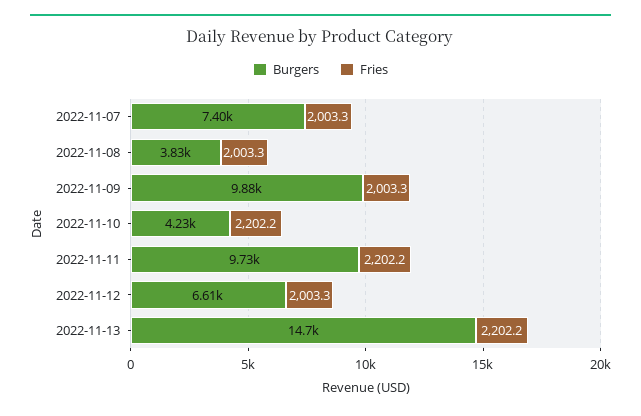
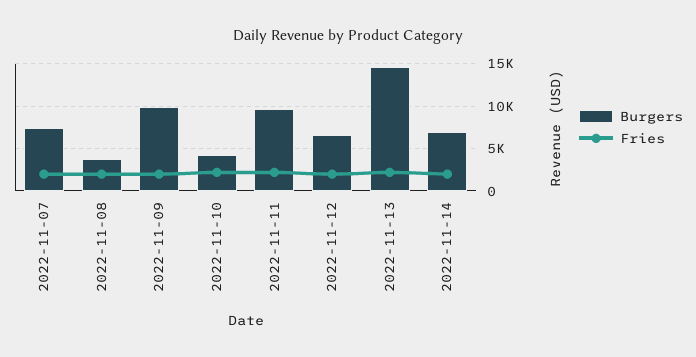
Burgers, 2022-11-14: none -> 7000
Fries, 2022-11-14: none -> 2000

